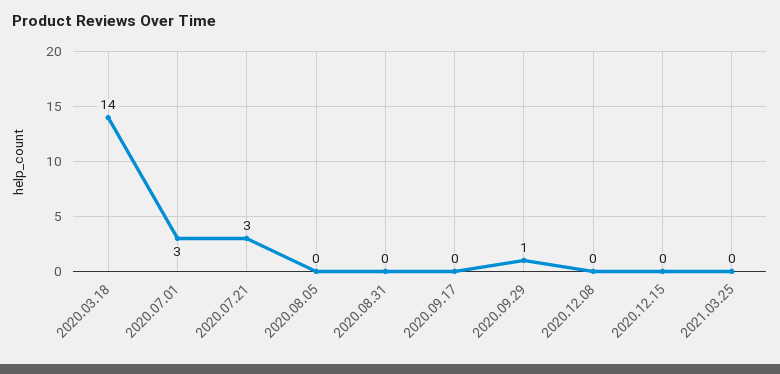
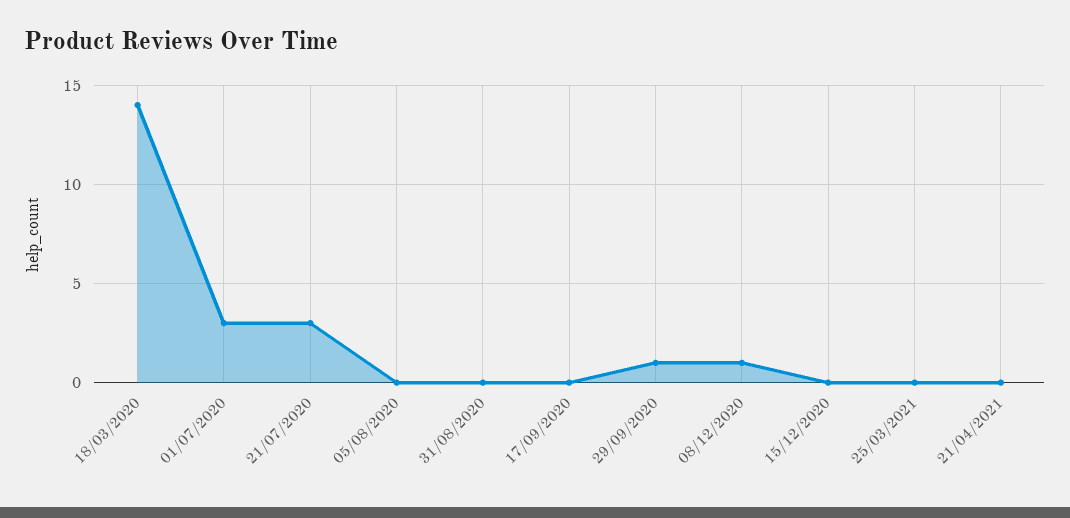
2020.12.08: 0 -> 1
21/04/2021: none -> 0

